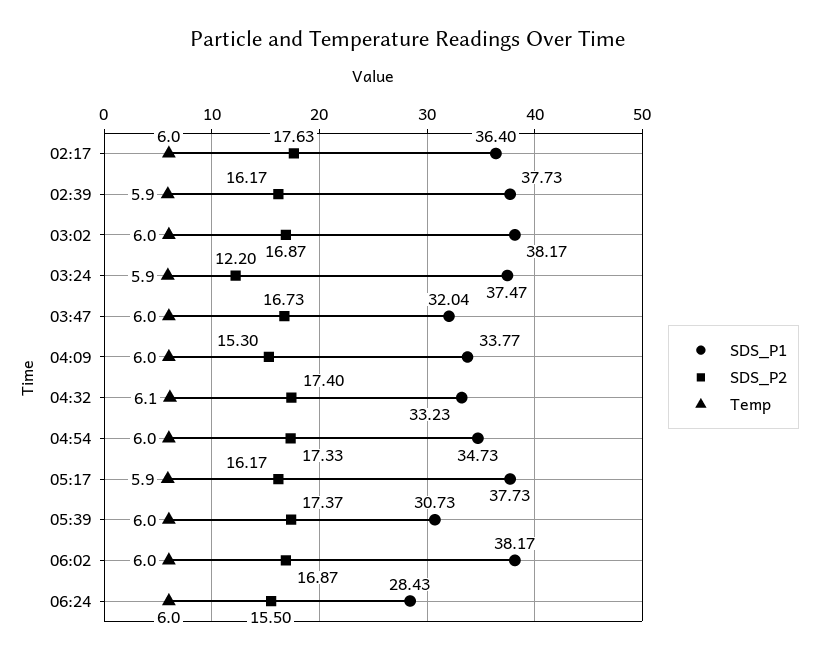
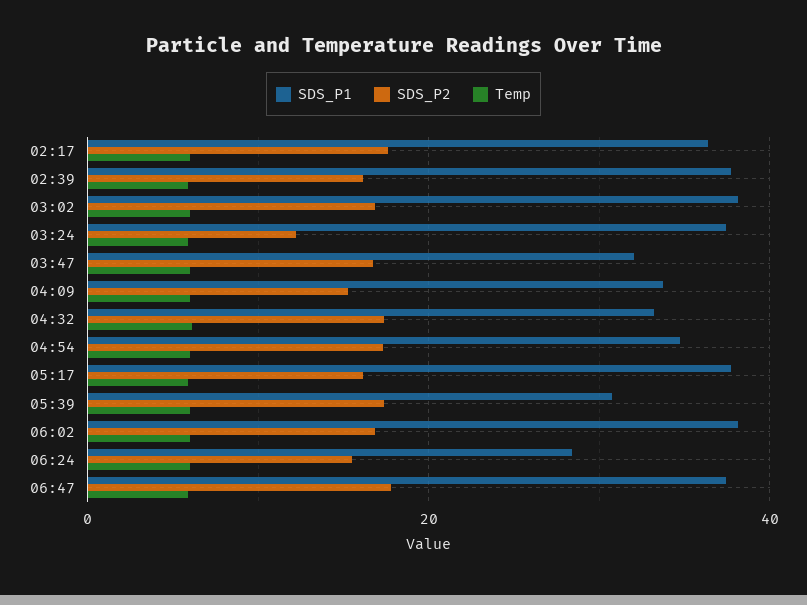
SDS_P1, 06:47: none -> 38
SDS_P2, 06:47: none -> 18
Temp, 06:47: none -> 6

